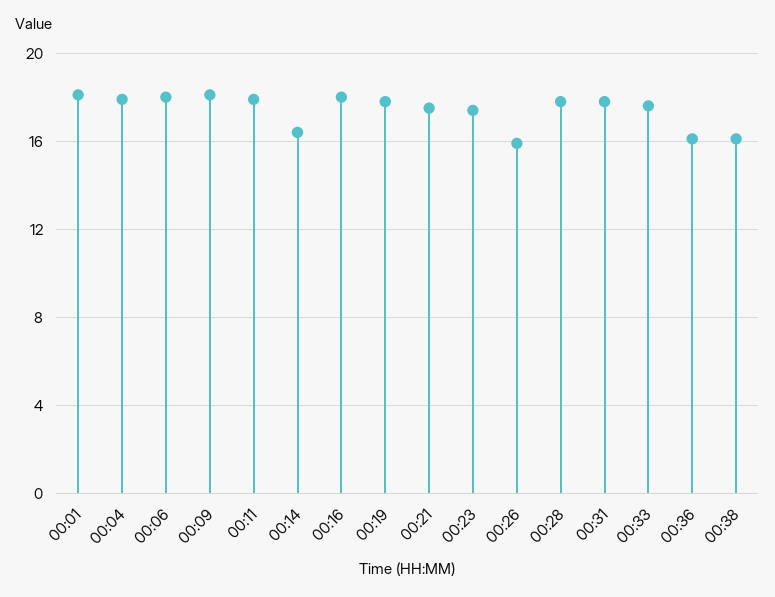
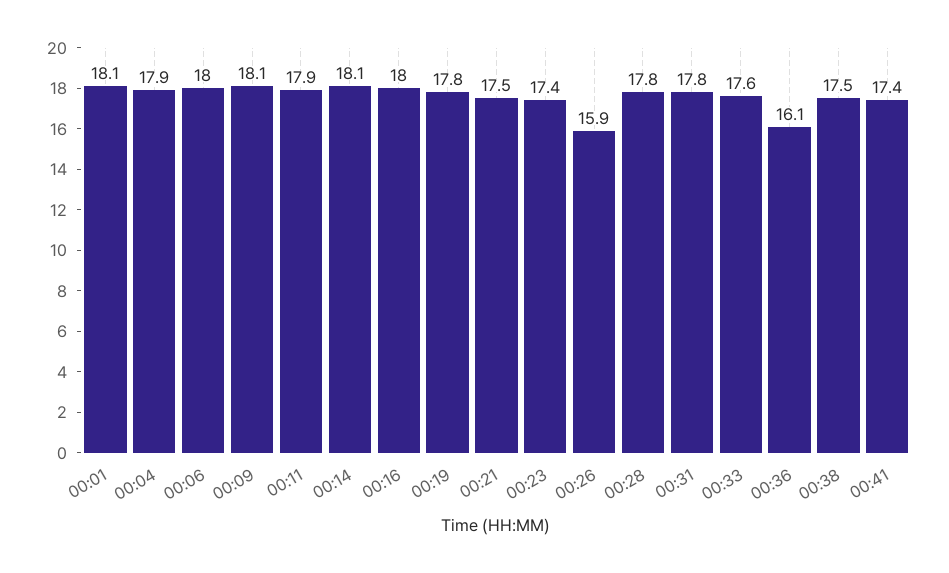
00:14: 16.5 -> 18.1
00:38: 16 -> 17.5
00:41: none -> 17.4

